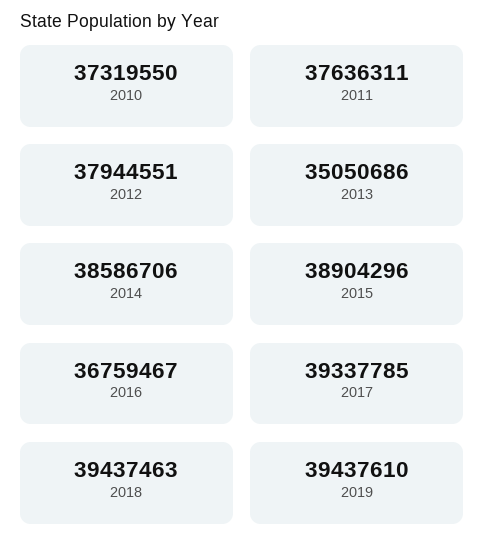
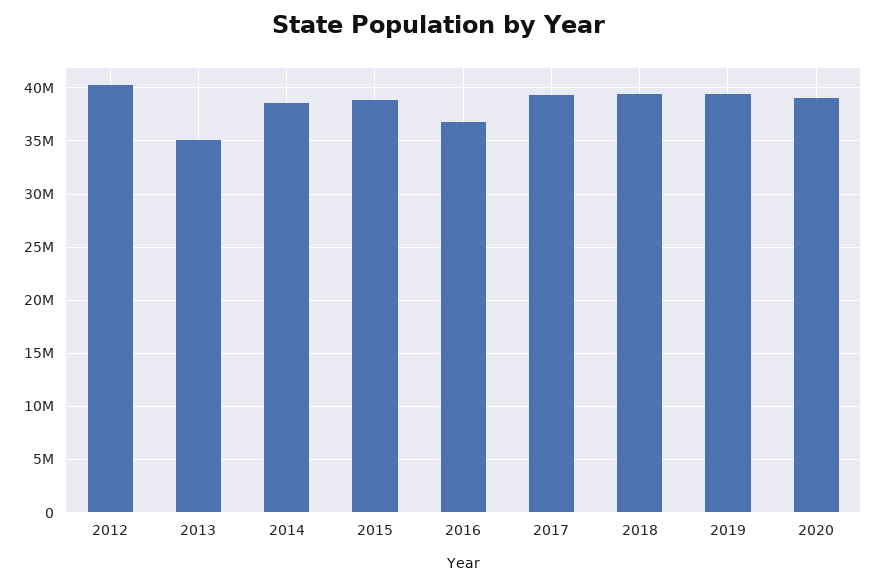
2010: 37319550 -> none
2011: 37636311 -> none
2012: 37944551 -> 40000000
2020: none -> 39000000

